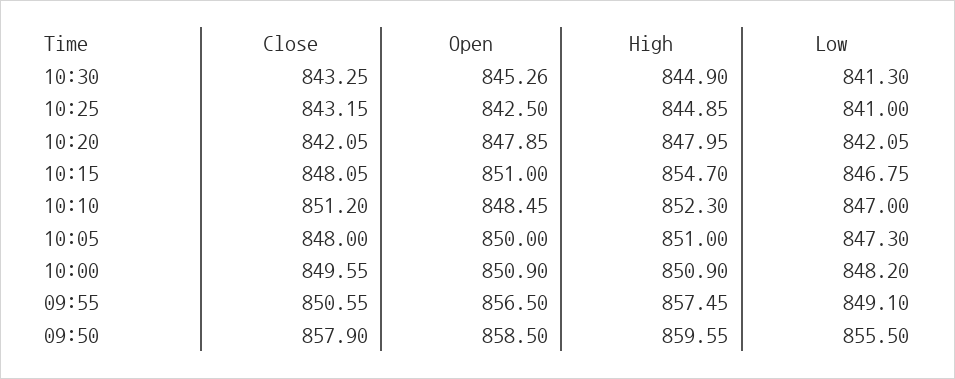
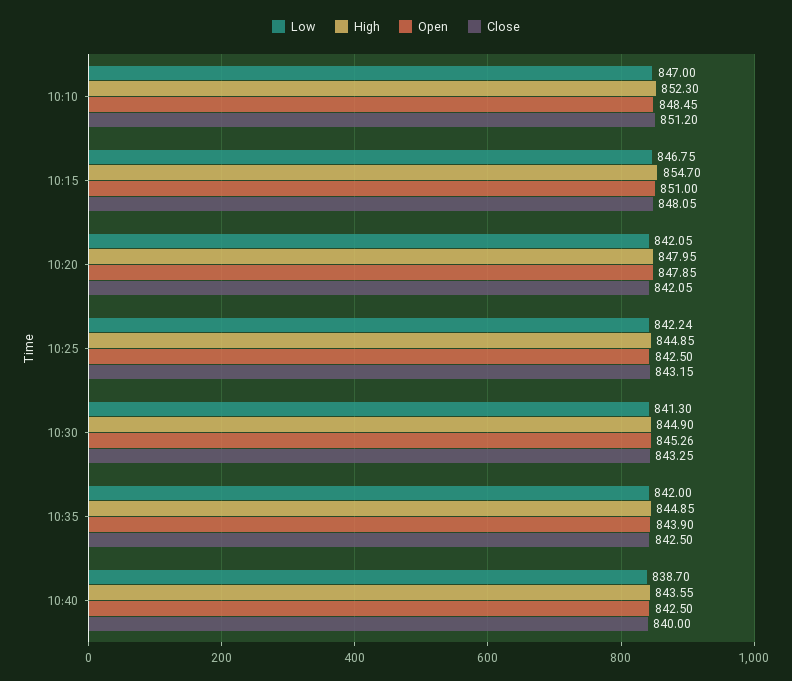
Low, 10:25: 841 -> 842.24
Close, 10:05: 848 -> none
Open, 10:05: 850 -> none
High, 10:05: 851 -> none
Low, 10:05: 847.3 -> none
Close, 10:00: 849.55 -> none
Open, 10:00: 850.9 -> none
High, 10:00: 850.9 -> none
Low, 10:00: 848.2 -> none
Close, 09:55: 850.55 -> none
Open, 09:55: 856.5 -> none
High, 09:55: 857.45 -> none
Low, 09:55: 849.1 -> none
Close, 09:50: 857.9 -> none
Open, 09:50: 858.5 -> none
High, 09:50: 859.55 -> none
Low, 09:50: 855.5 -> none
Low, 10:35: none -> 842
High, 10:35: none -> 844.85
Open, 10:35: none -> 843.9
Close, 10:35: none -> 842.5
Low, 10:40: none -> 838.7
High, 10:40: none -> 843.55
Open, 10:40: none -> 842.5
Close, 10:40: none -> 840

